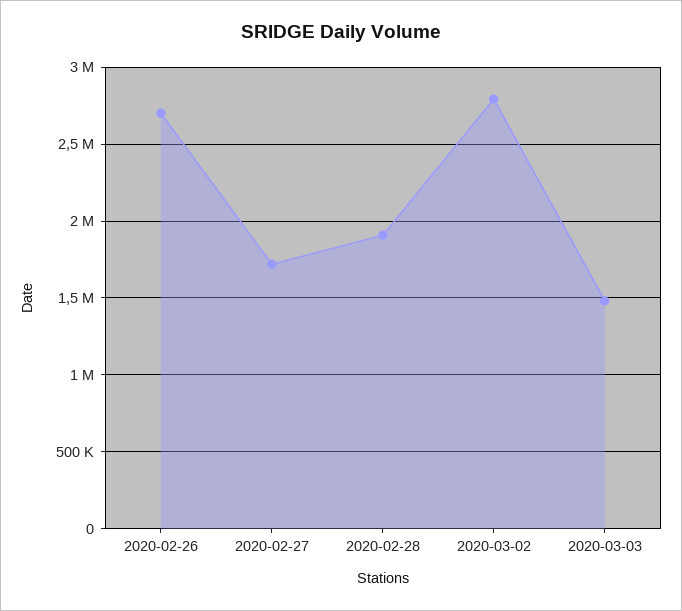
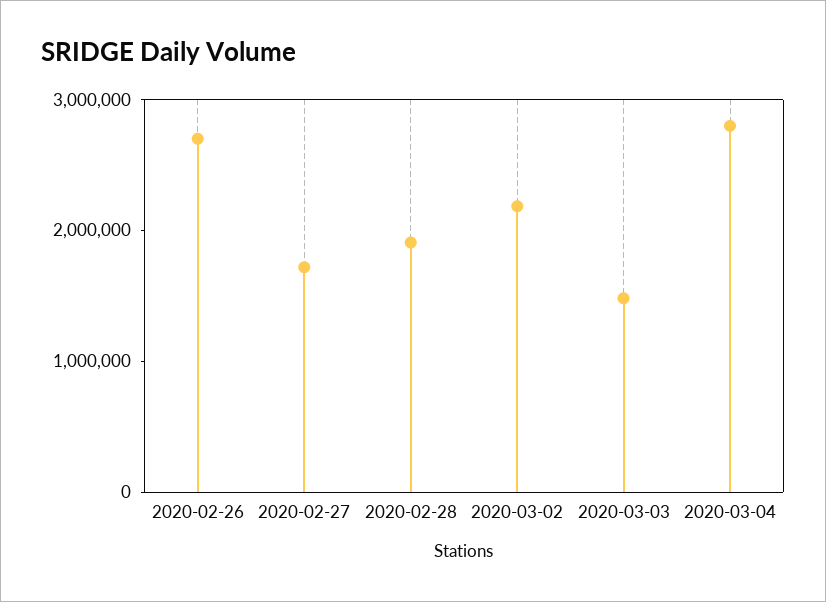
2020-03-02: 2800000 -> 2200000
2020-03-04: none -> 2800000

